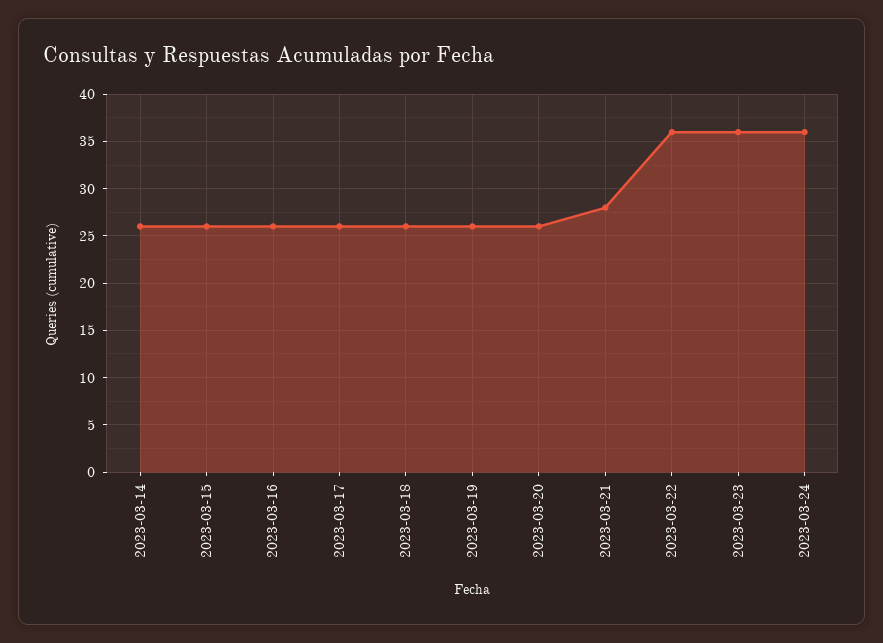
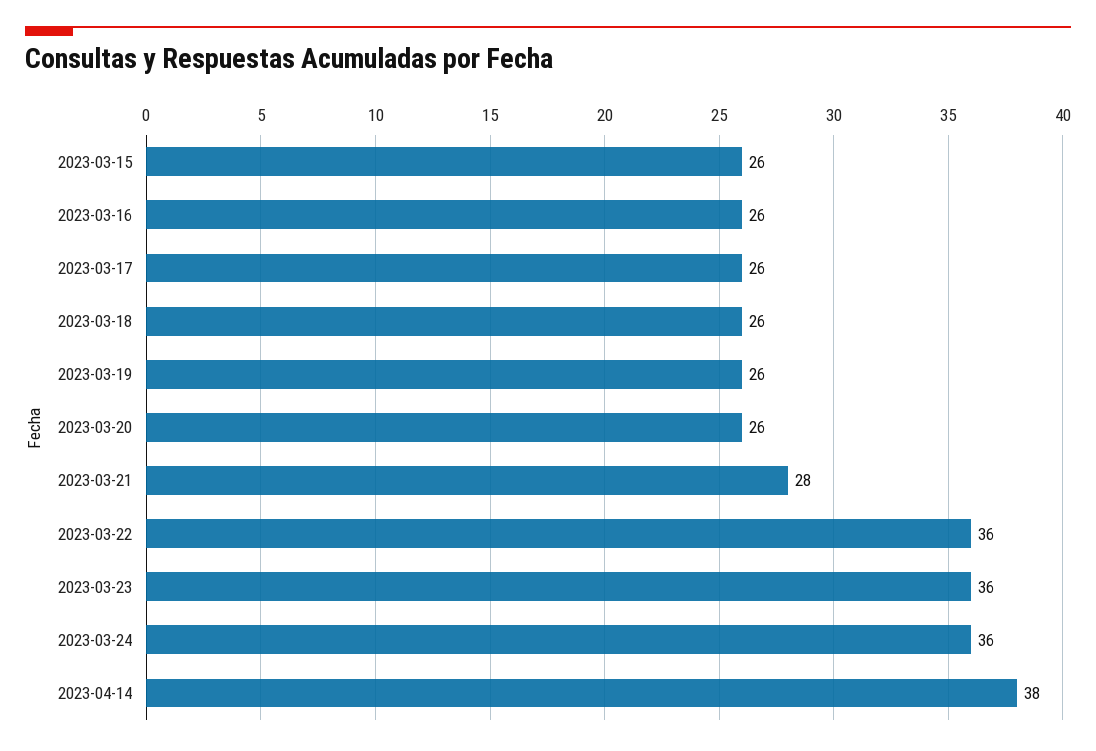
2023-03-14: 26 -> none
2023-04-14: none -> 38

